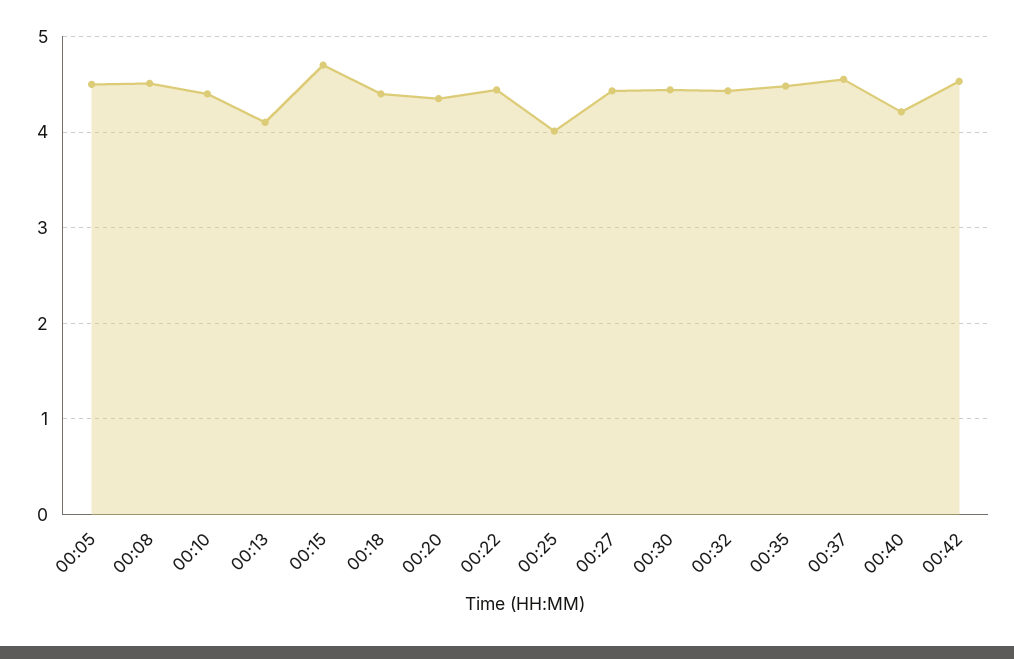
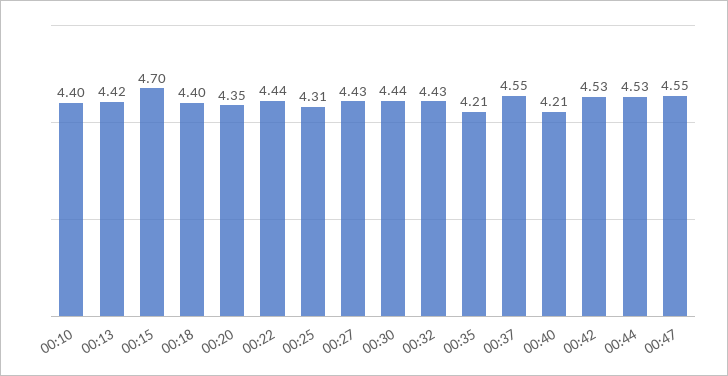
00:05: 4.5 -> none
00:08: 4.5 -> none
00:13: 4.1 -> 4.42
00:25: 4 -> 4.31
00:35: 4.5 -> 4.21
00:44: none -> 4.53
00:47: none -> 4.55

